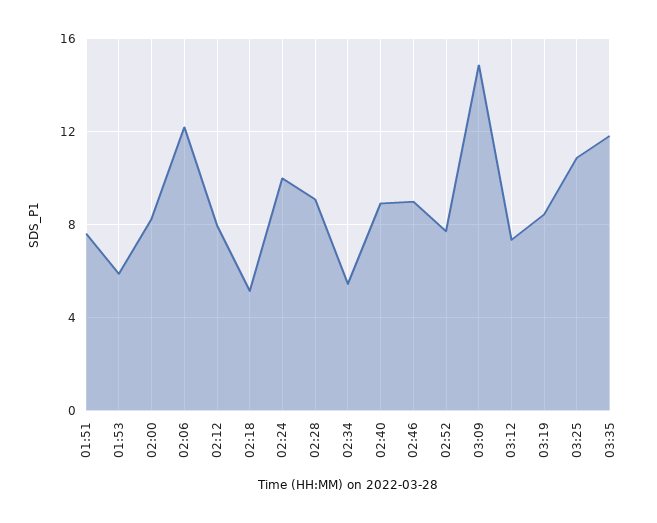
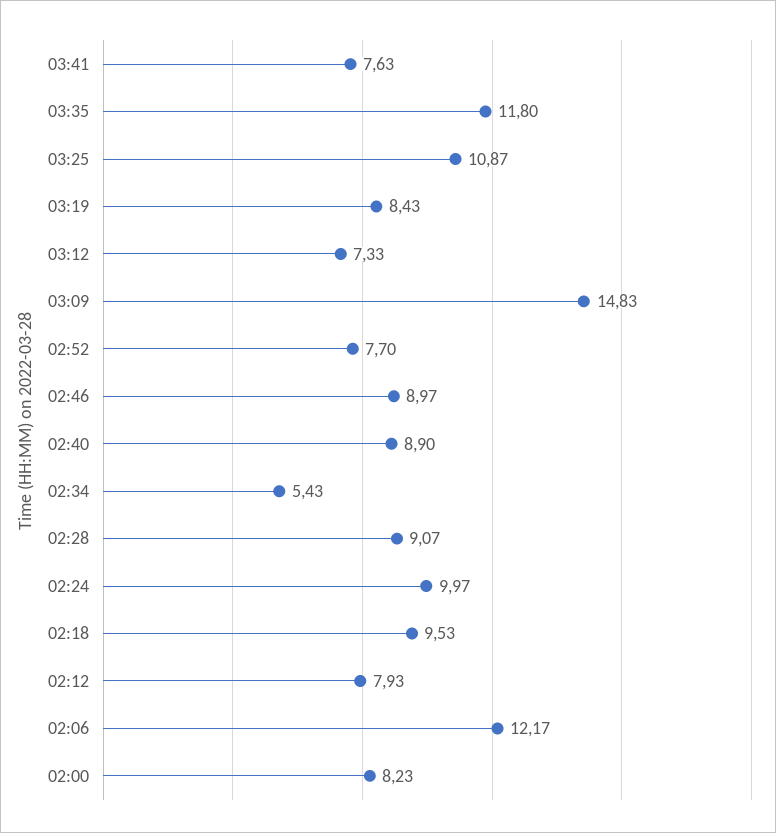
01:51: 7.5 -> none
01:53: 6 -> none
02:18: 5 -> 9.53
03:41: none -> 7.63

